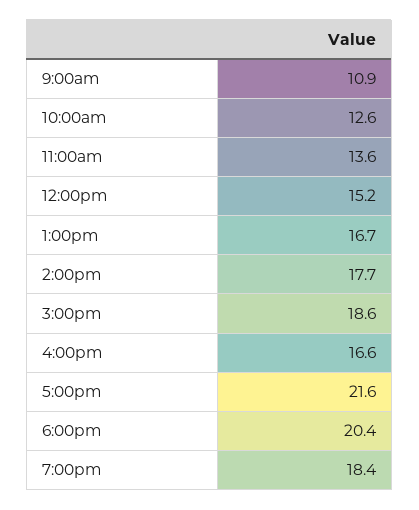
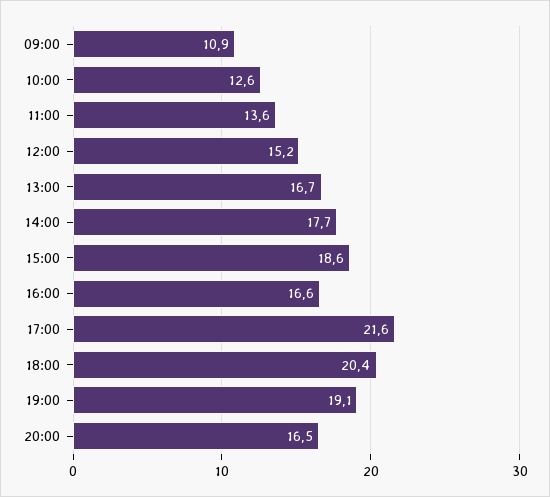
7:00pm: 18.4 -> 19.1
20:00: none -> 16.5

